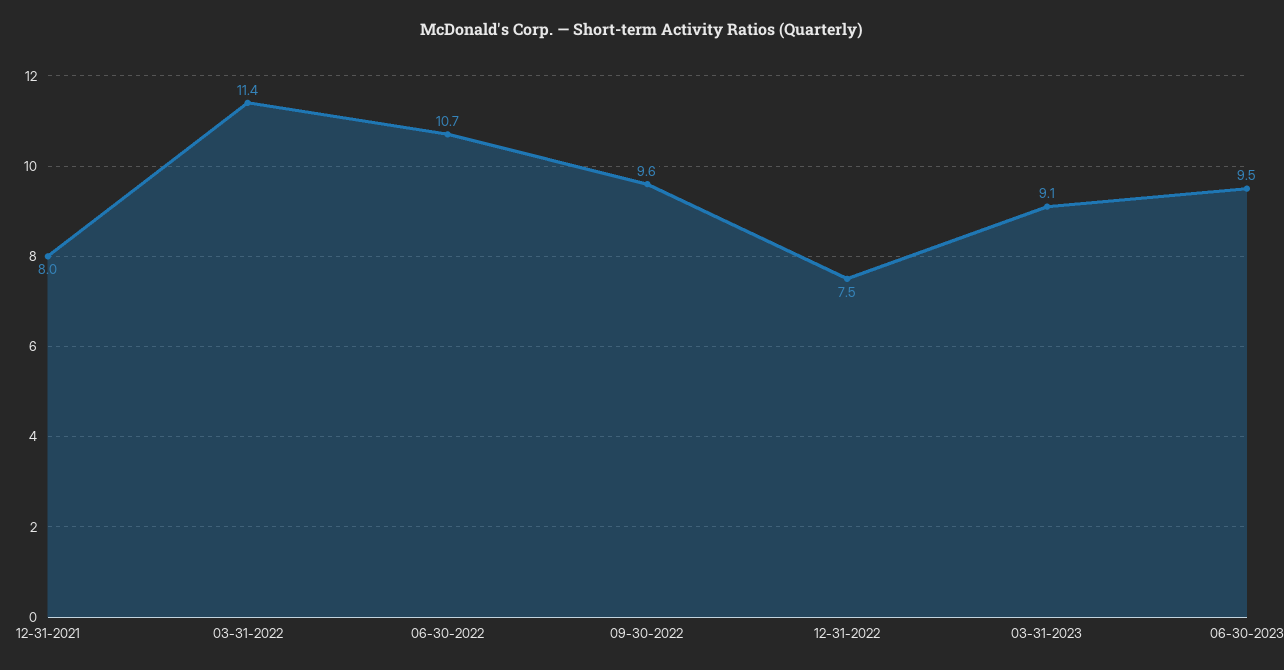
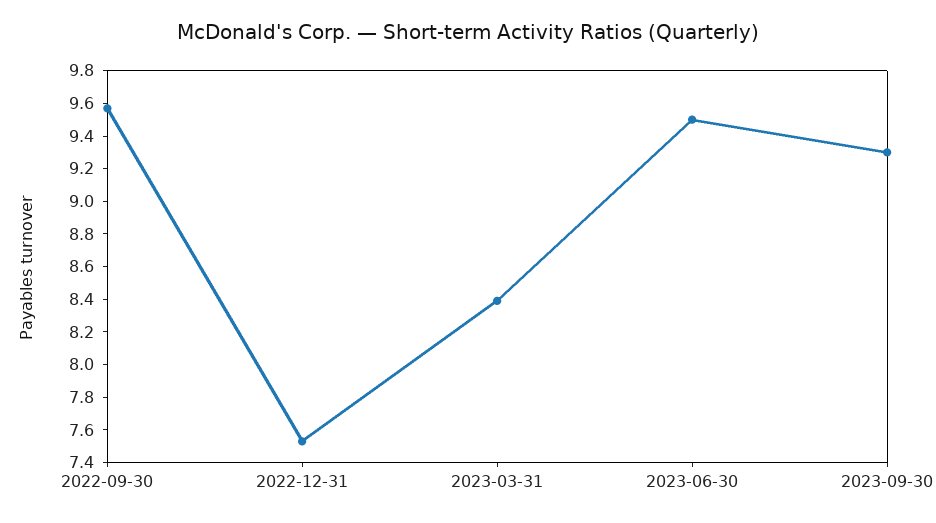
12-31-2021: 8 -> none
03-31-2022: 11.4 -> none
06-30-2022: 10.7 -> none
03-31-2023: 9.1 -> 8.4
2023-09-30: none -> 9.3

